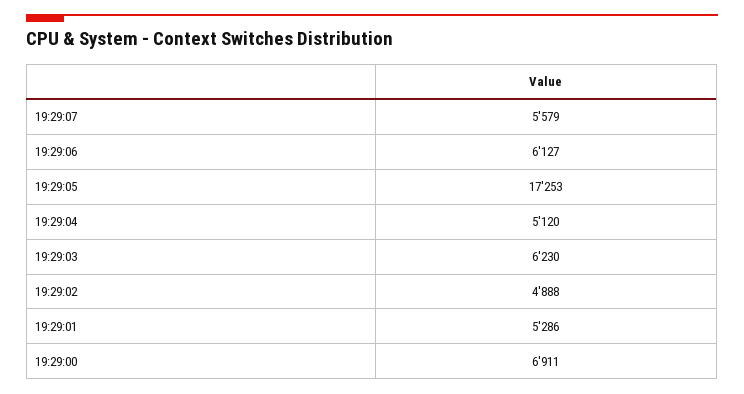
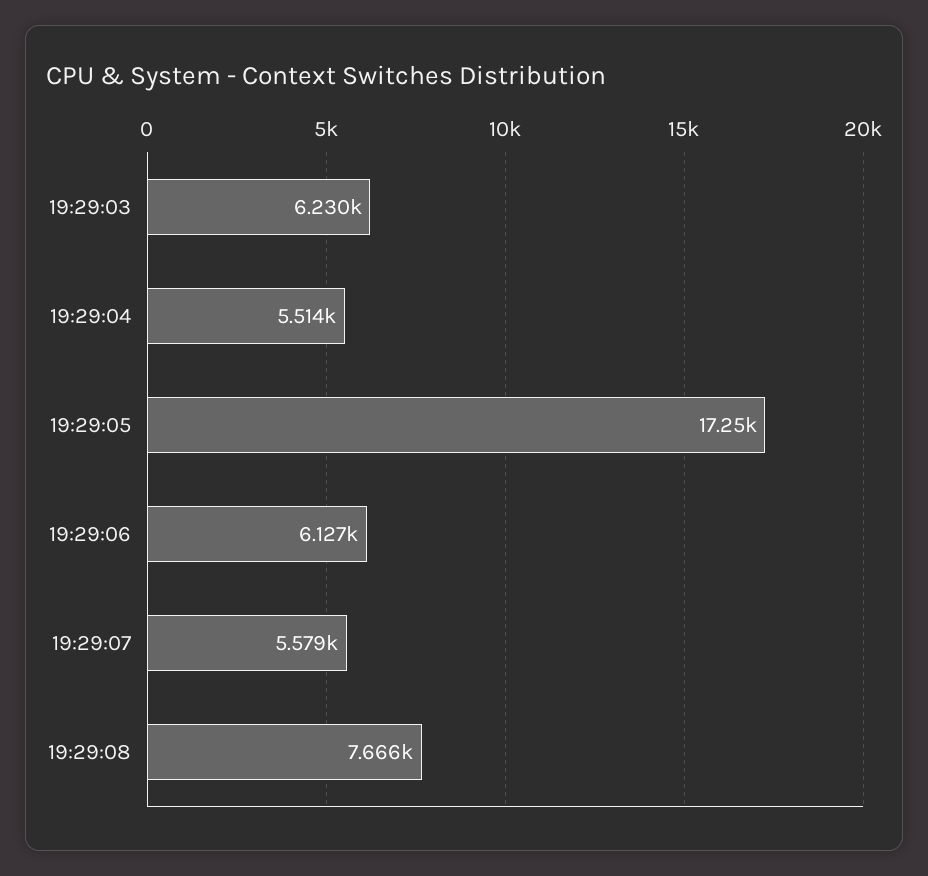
19:29:04: 5120 -> 5514
19:29:02: 4888 -> none
19:29:01: 5286 -> none
19:29:00: 6911 -> none
19:29:08: none -> 7666

